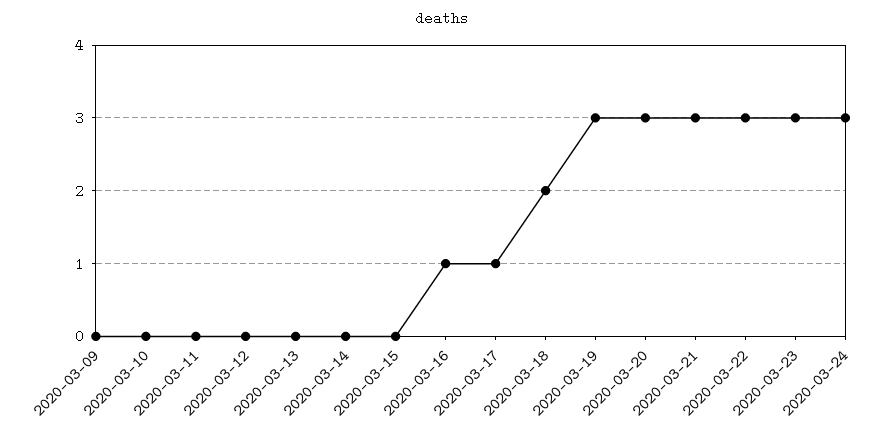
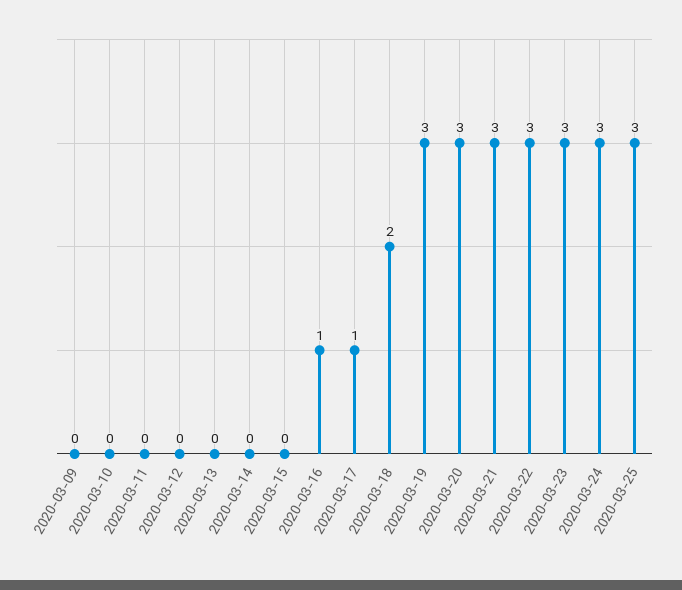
2020-03-25: none -> 3

